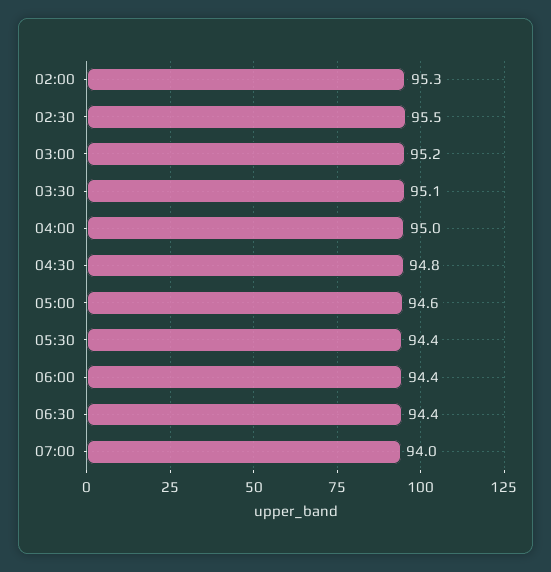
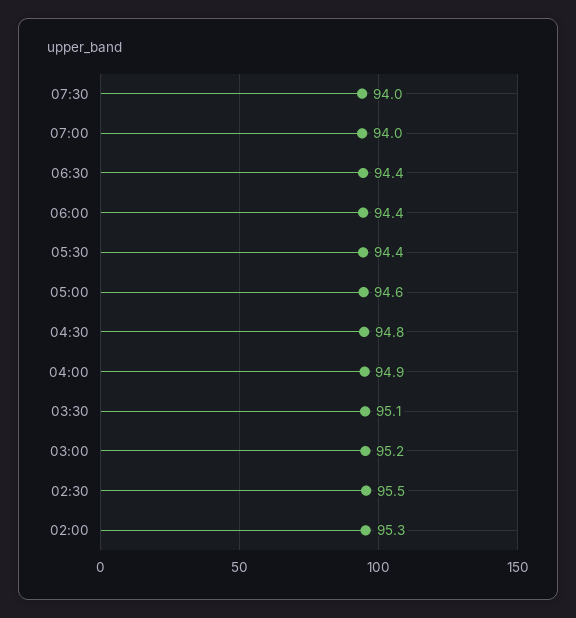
04:00: 95 -> 94.9
07:30: none -> 94

